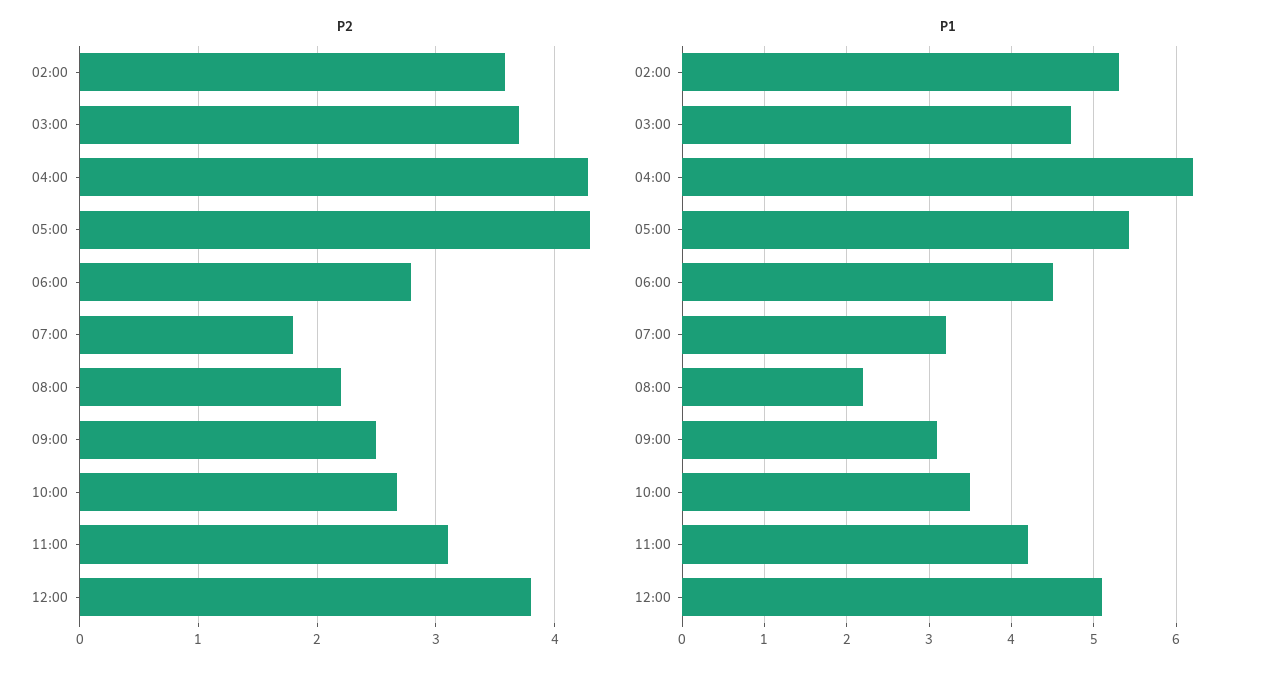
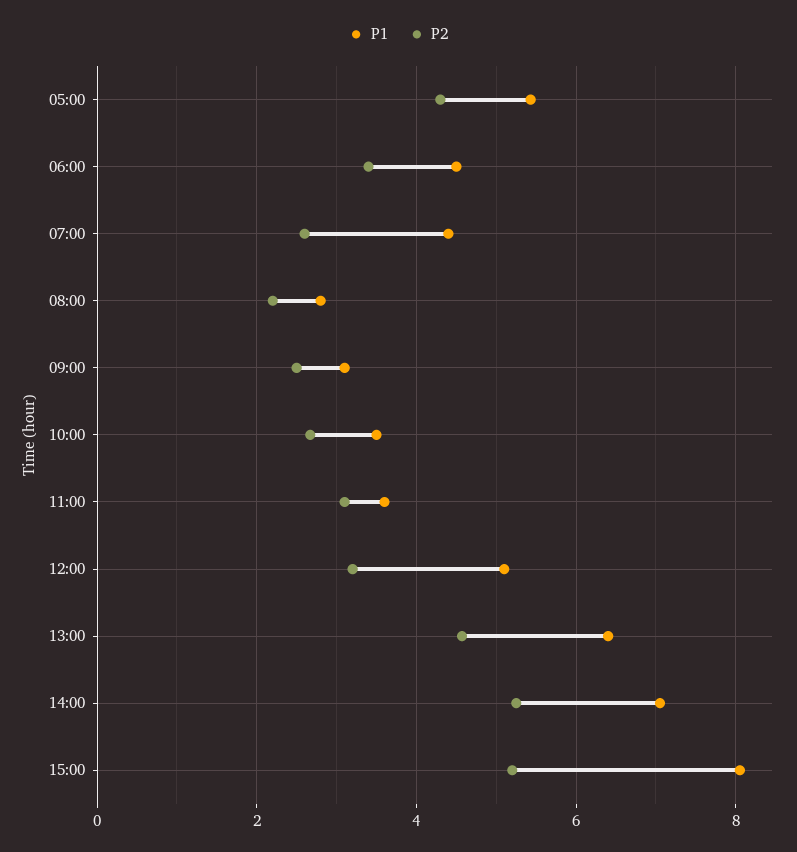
P2, 02:00: 3.6 -> none
P2, 03:00: 3.7 -> none
P2, 04:00: 4.3 -> none
P2, 06:00: 2.8 -> 3.4
P2, 07:00: 1.8 -> 2.6
P2, 12:00: 3.8 -> 3.2
P1, 02:00: 5.3 -> none
P1, 03:00: 4.7 -> none
P1, 04:00: 6.2 -> none
P1, 07:00: 3.2 -> 4.4
P1, 08:00: 2.2 -> 2.8
P1, 11:00: 4.2 -> 3.6
P1, 13:00: none -> 6.4
P2, 13:00: none -> 4.6
P1, 14:00: none -> 7
P2, 14:00: none -> 5.2
P1, 15:00: none -> 8
P2, 15:00: none -> 5.2

